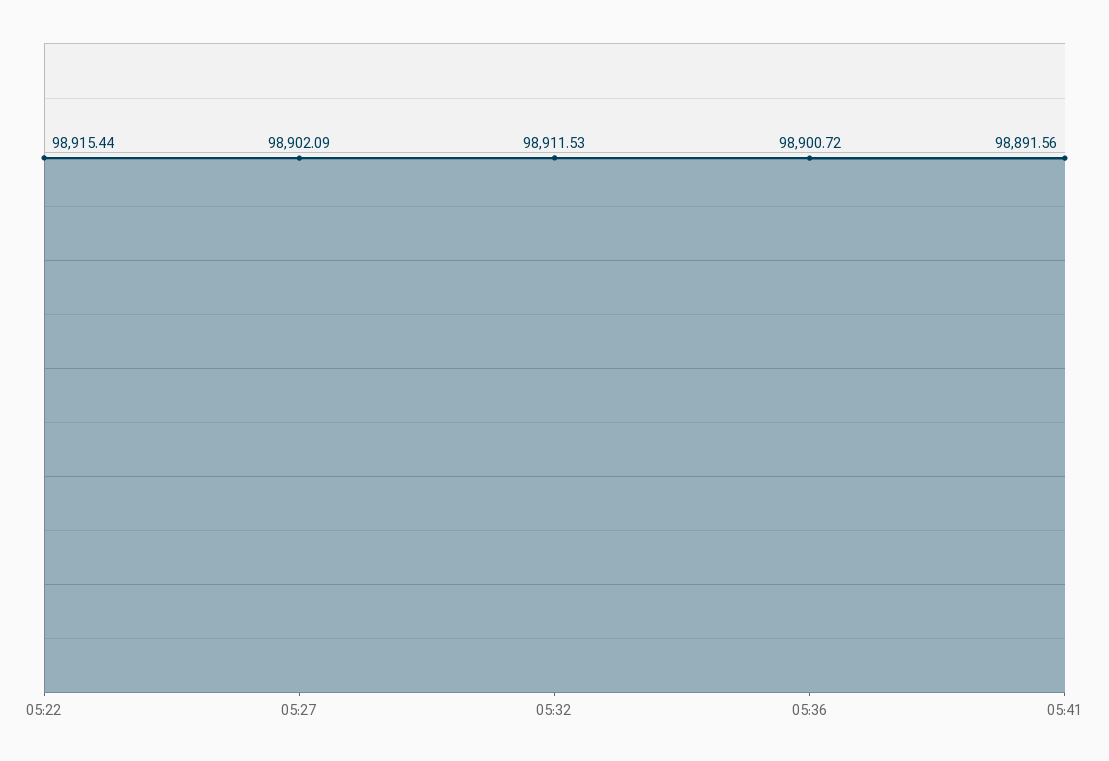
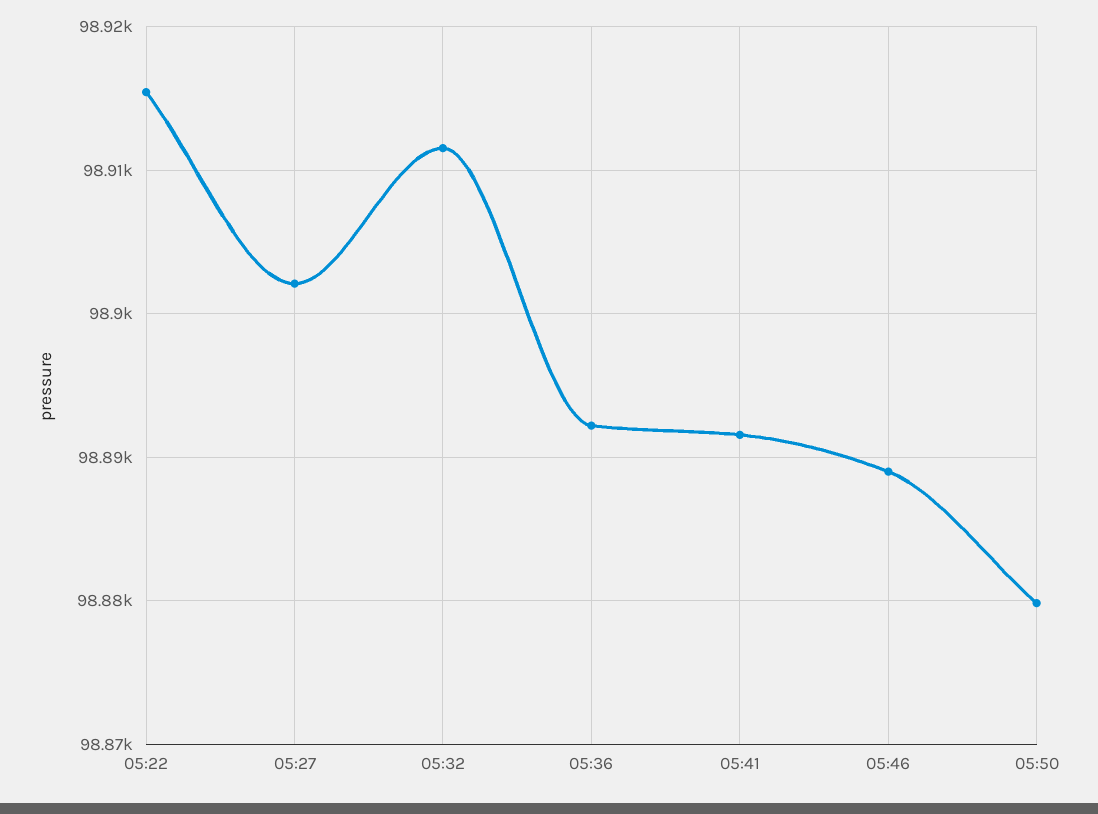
05:36: 98900.72 -> 98892
05:46: none -> 98889
05:50: none -> 98880

